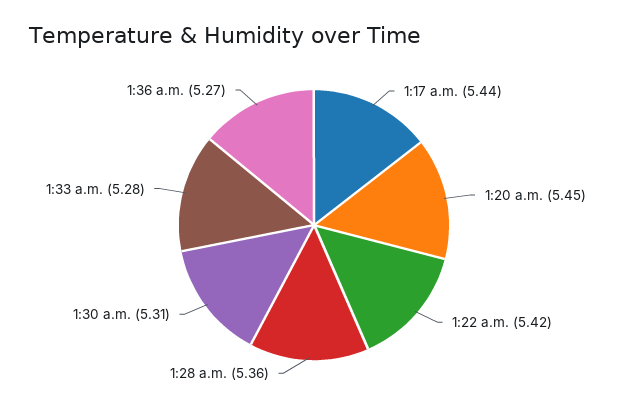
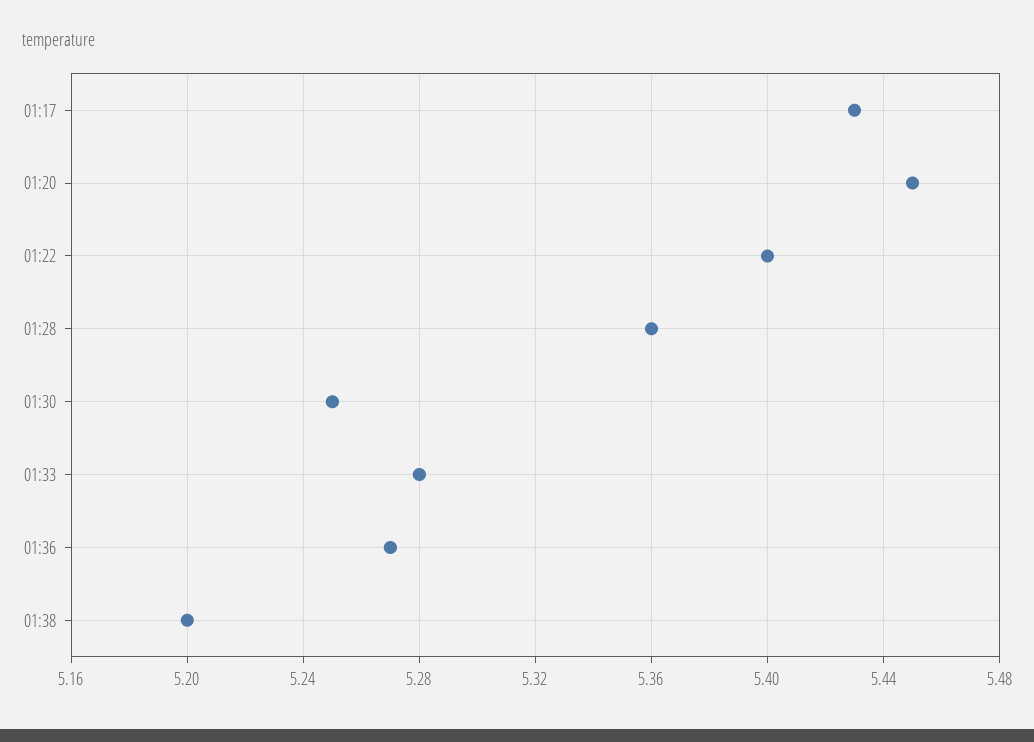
1:17 a.m.: 5.44 -> 5.43
1:22 a.m.: 5.42 -> 5.4
1:30 a.m.: 5.31 -> 5.25
01:38: none -> 5.2

